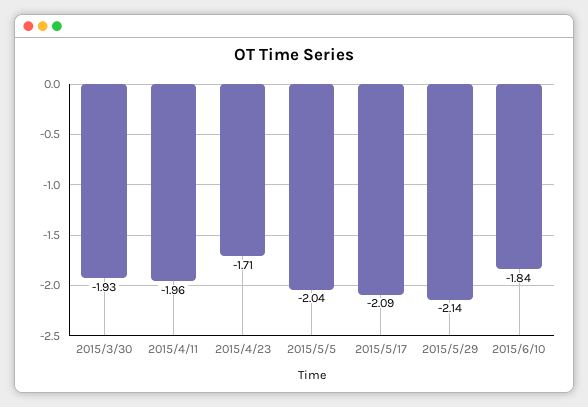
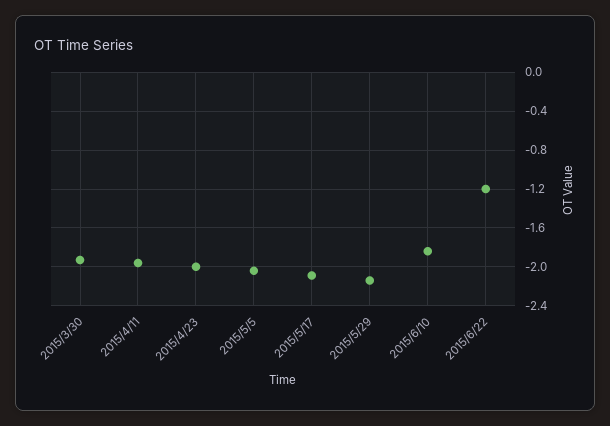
2015/4/23: -1.71 -> -2
2015/6/22: none -> -1.2

